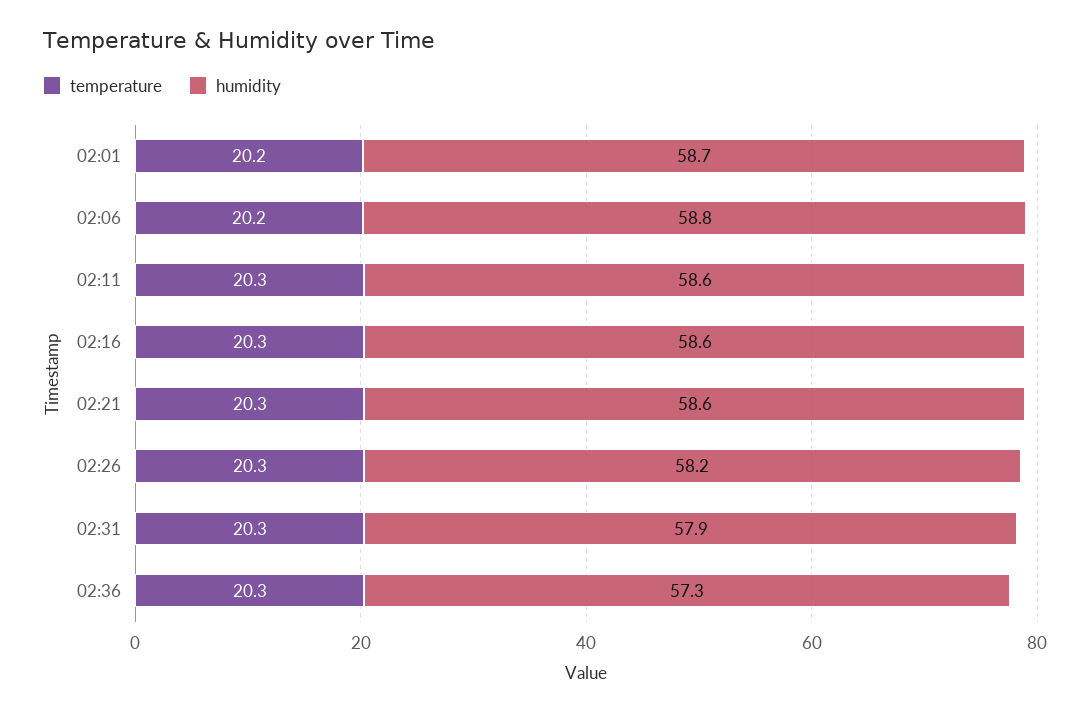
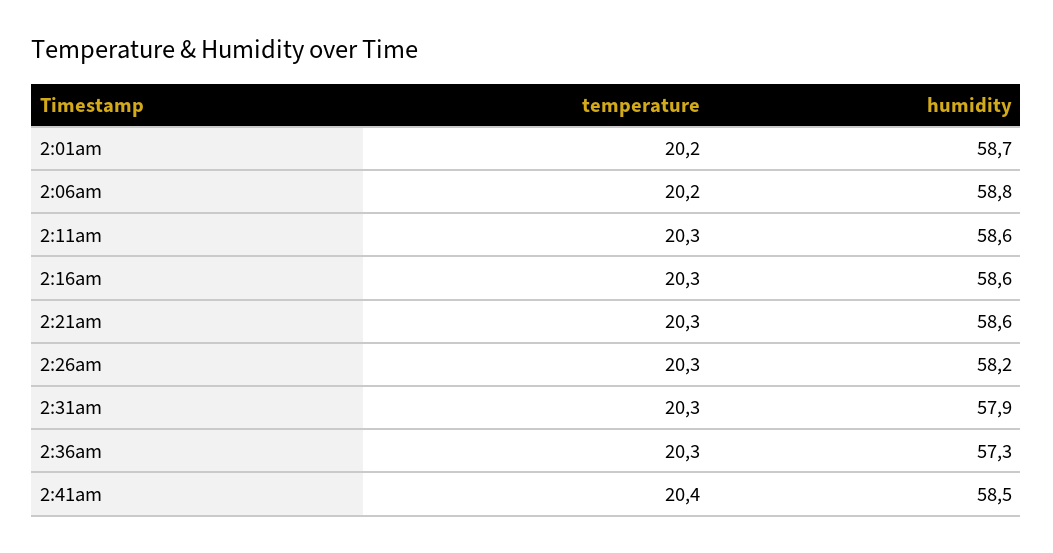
temperature, 2:41am: none -> 20.4
humidity, 2:41am: none -> 58.5

